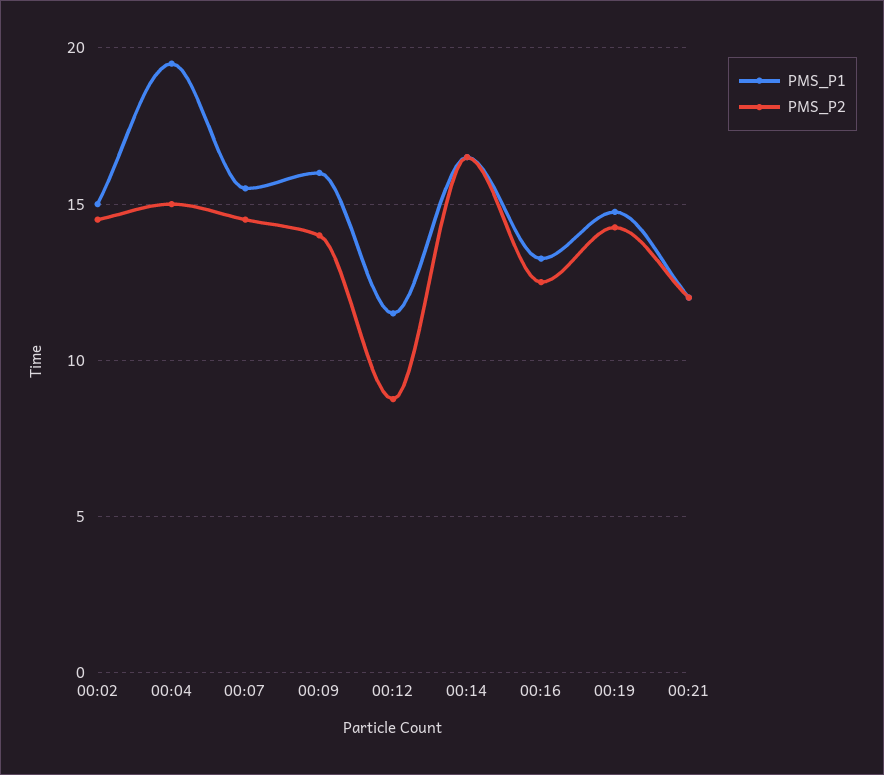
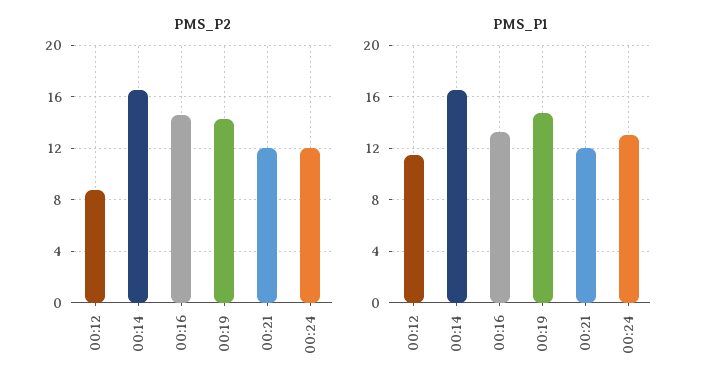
PMS_P1, 00:02: 15 -> none
PMS_P2, 00:02: 14.5 -> none
PMS_P1, 00:04: 19.5 -> none
PMS_P2, 00:04: 15 -> none
PMS_P1, 00:07: 15.5 -> none
PMS_P2, 00:07: 14.5 -> none
PMS_P1, 00:09: 16 -> none
PMS_P2, 00:09: 14 -> none
PMS_P2, 00:16: 12.5 -> 14.5
PMS_P2, 00:24: none -> 12
PMS_P1, 00:24: none -> 13

